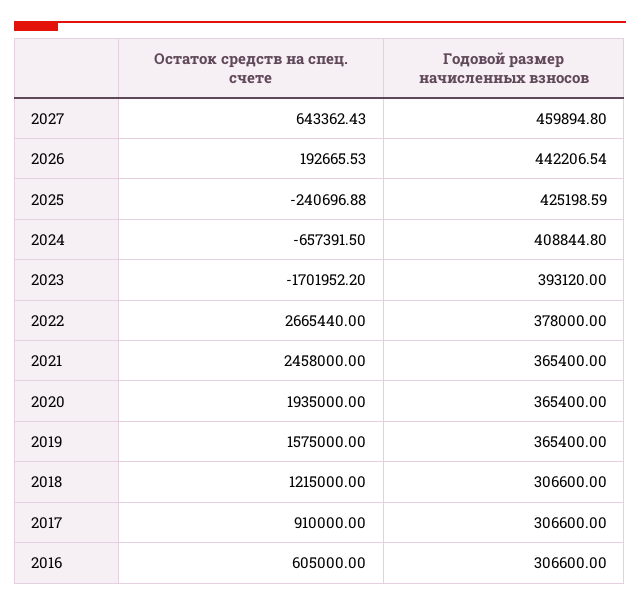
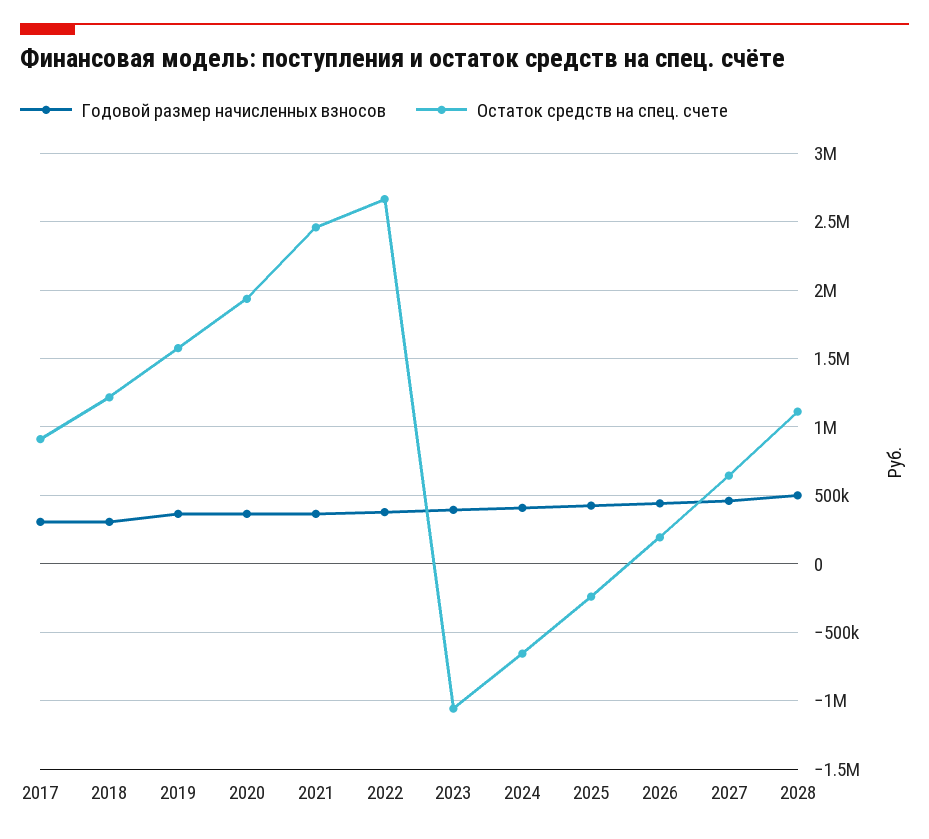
Остаток средств на спец. счете, 2023: -1701952.2 -> -1050000
Остаток средств на спец. счете, 2016: 605000 -> none
Годовой размер начисленных взносов, 2016: 306600 -> none
Годовой размер начисленных взносов, 2028: none -> 500000
Остаток средств на спец. счете, 2028: none -> 1100000

